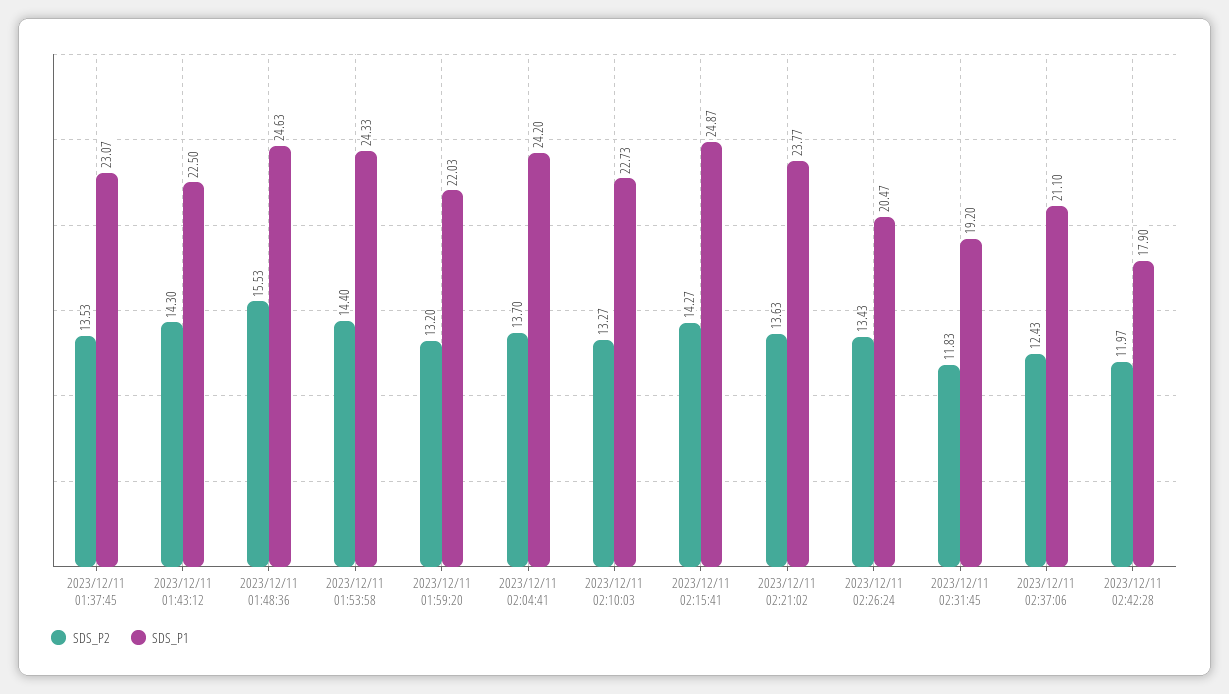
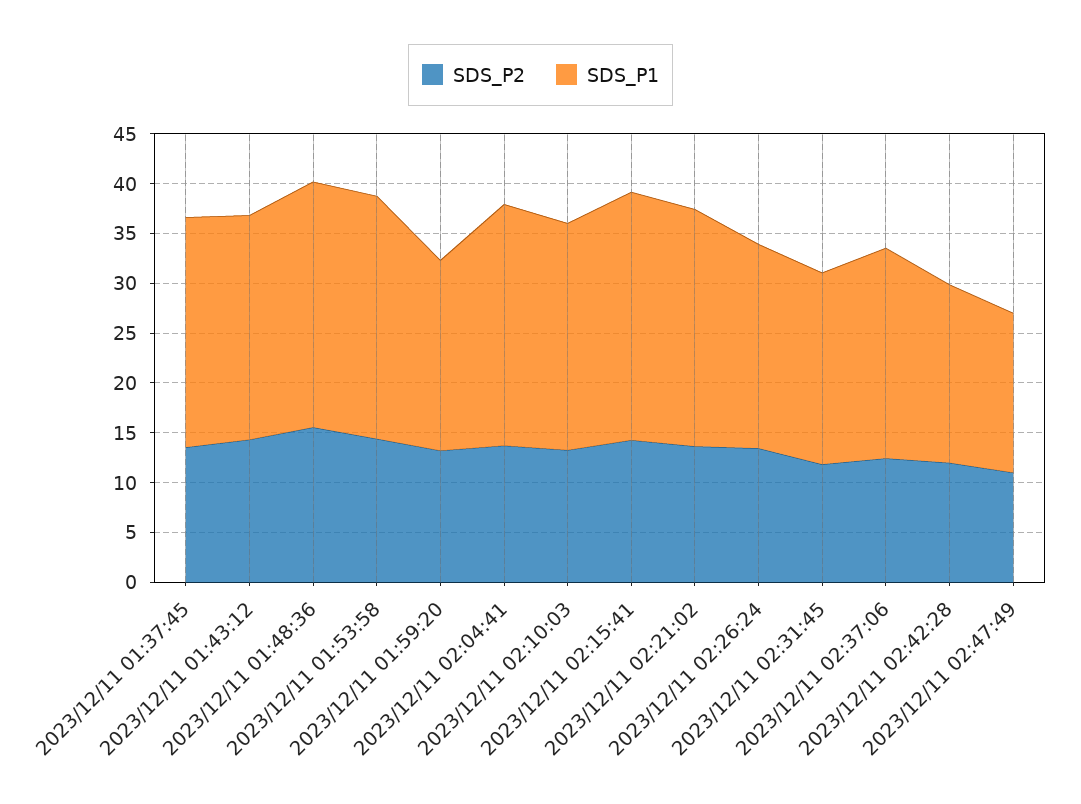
SDS_P1, 2023/12/11 01:59:20: 22.03 -> 19
SDS_P2, 2023/12/11 02:47:49: none -> 11
SDS_P1, 2023/12/11 02:47:49: none -> 16

